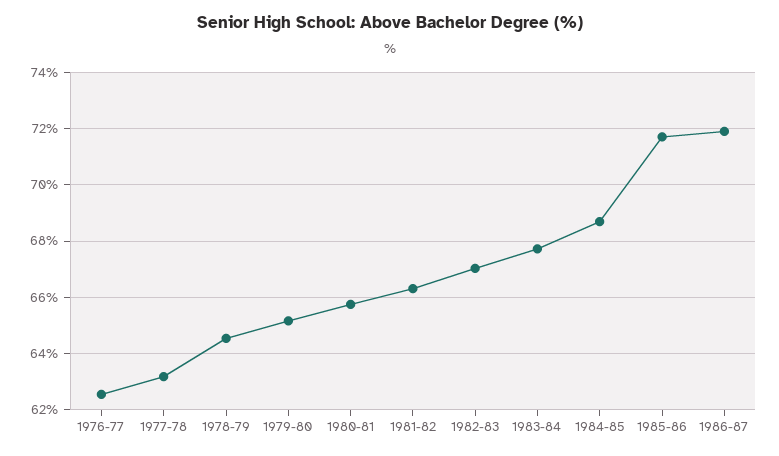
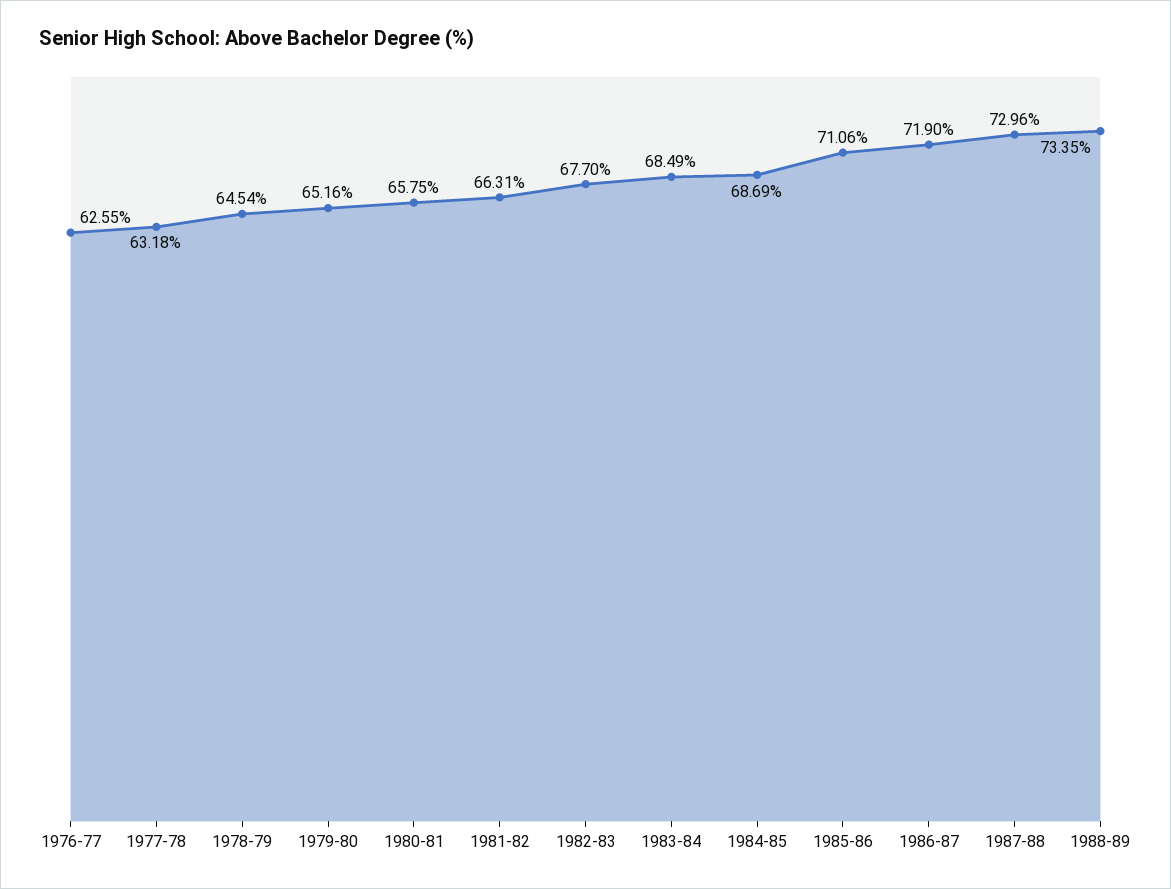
1982-83: 67 -> 67.7
1983-84: 67.75 -> 68.49
1985-86: 71.75 -> 71.06
1987-88: none -> 72.96
1988-89: none -> 73.35

